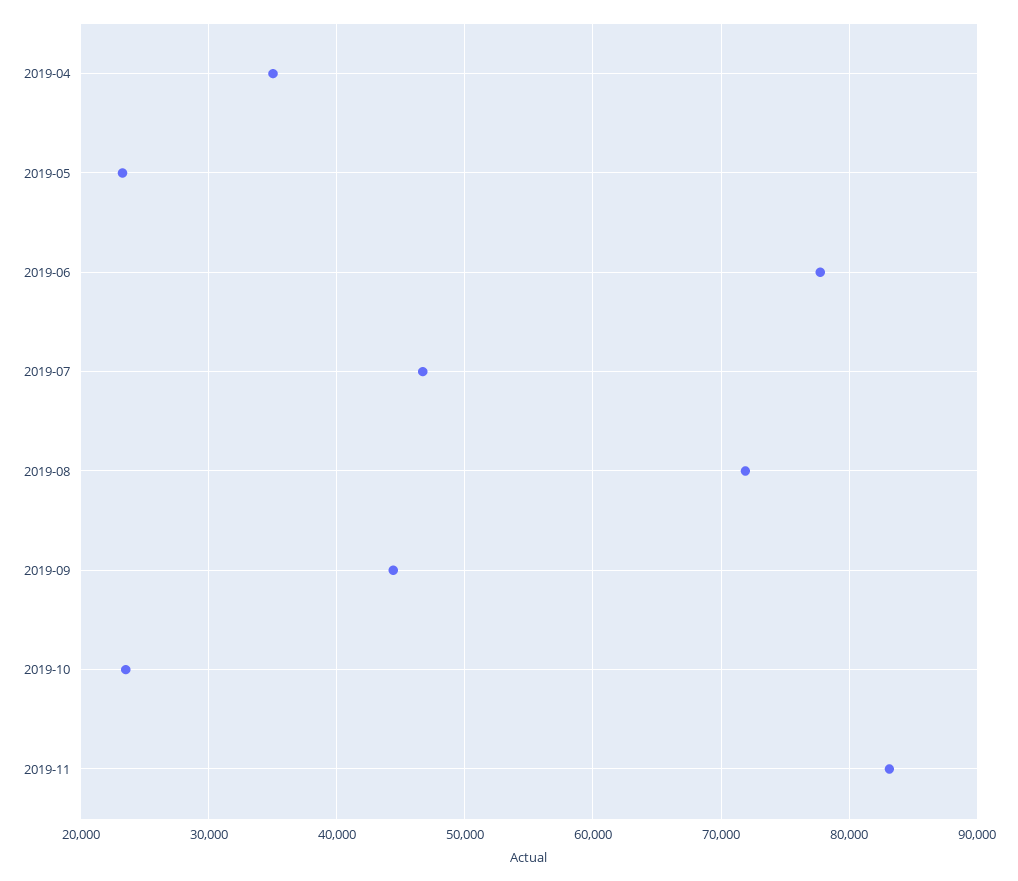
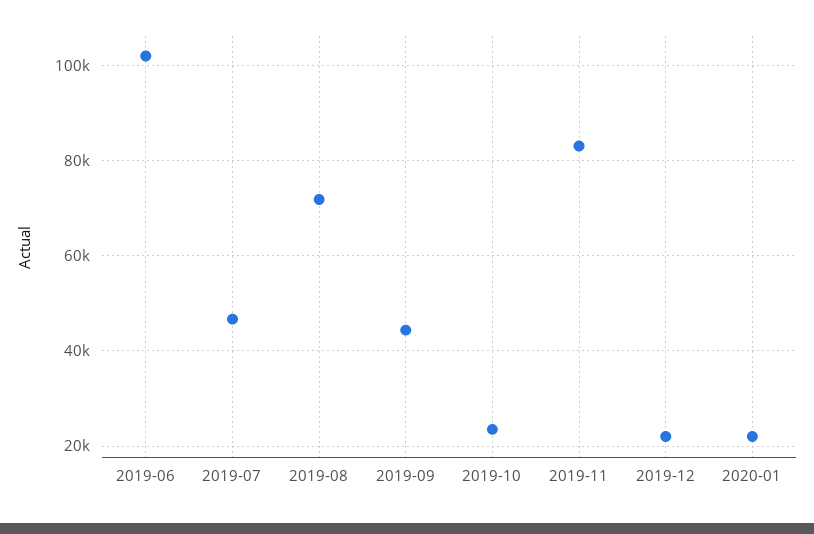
2019-04: 35000 -> none
2019-05: 23000 -> none
2019-06: 78000 -> 102000
2019-12: none -> 22000
2020-01: none -> 22000

